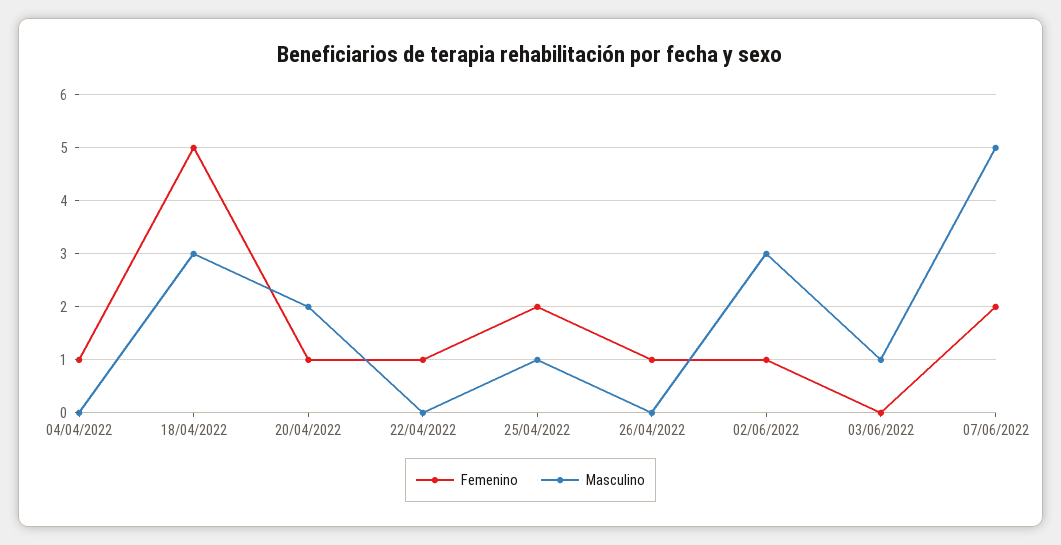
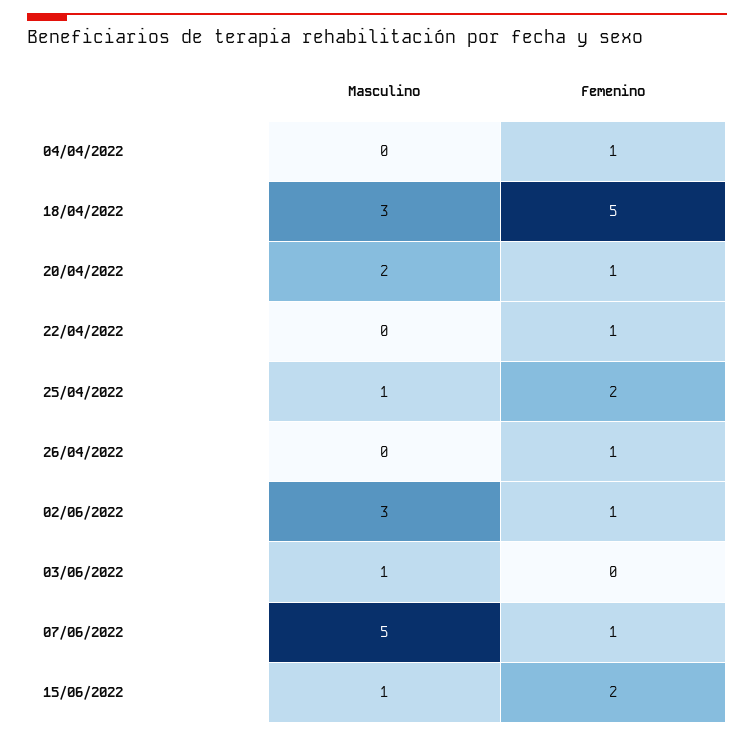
Femenino, 07/06/2022: 2 -> 1
Masculino, 15/06/2022: none -> 1
Femenino, 15/06/2022: none -> 2

